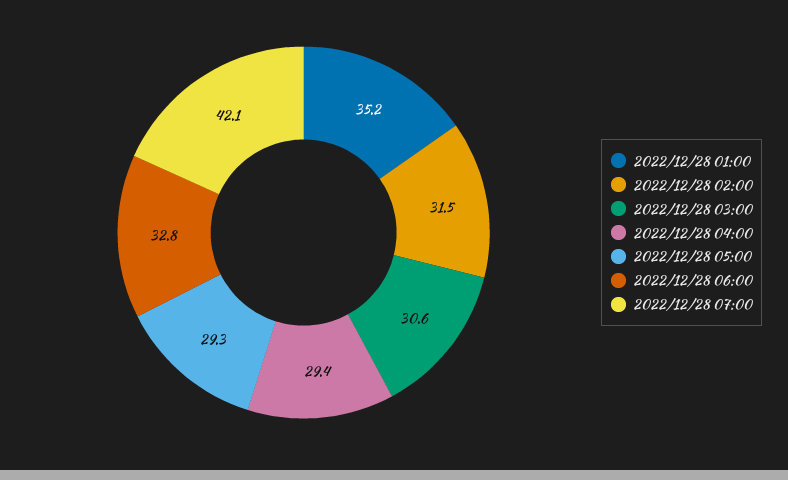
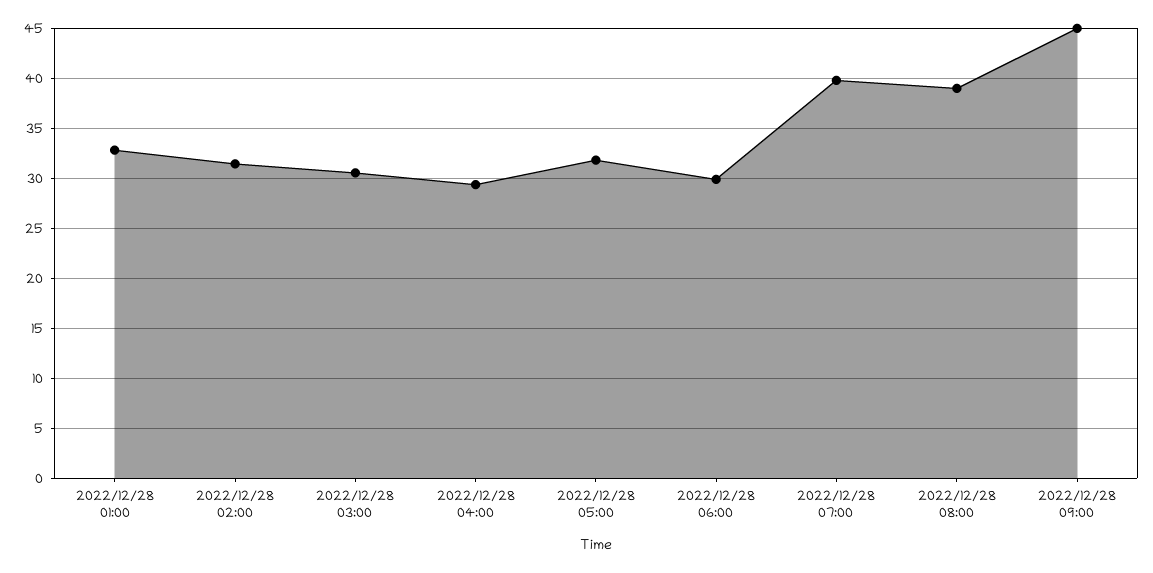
2022/12/28 01:00: 35.2 -> 33
2022/12/28 05:00: 29.3 -> 32
2022/12/28 06:00: 32.8 -> 30
2022/12/28 07:00: 42.1 -> 40
2022/12/28 08:00: none -> 39
2022/12/28 09:00: none -> 45

